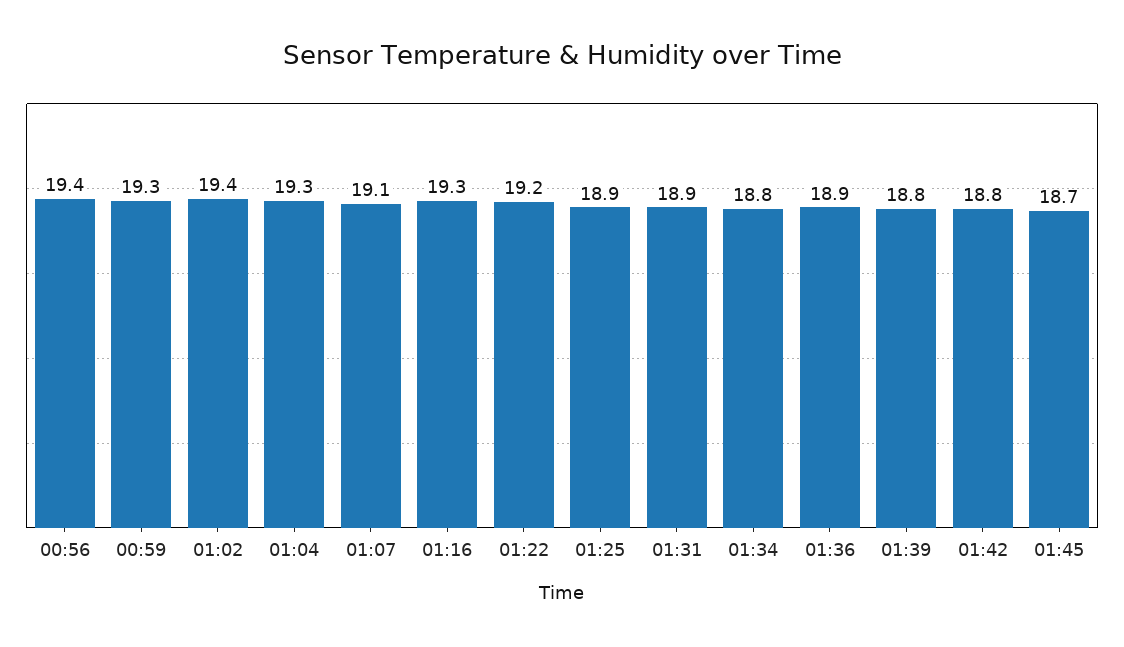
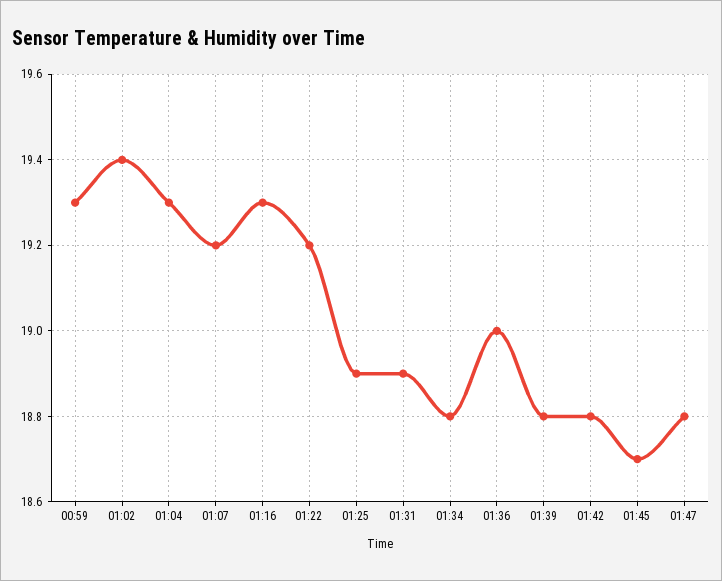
00:56: 19.4 -> none
01:07: 19.1 -> 19.2
01:36: 18.9 -> 19
01:47: none -> 18.8

